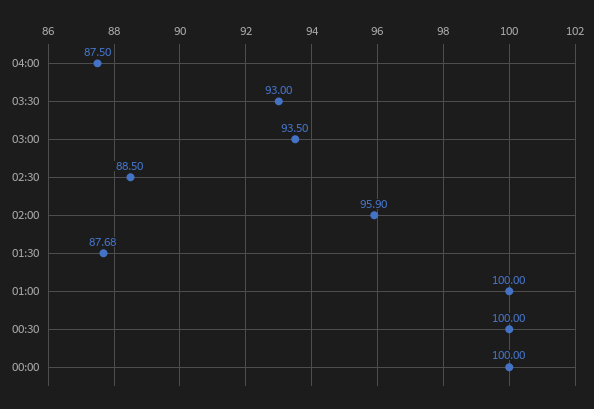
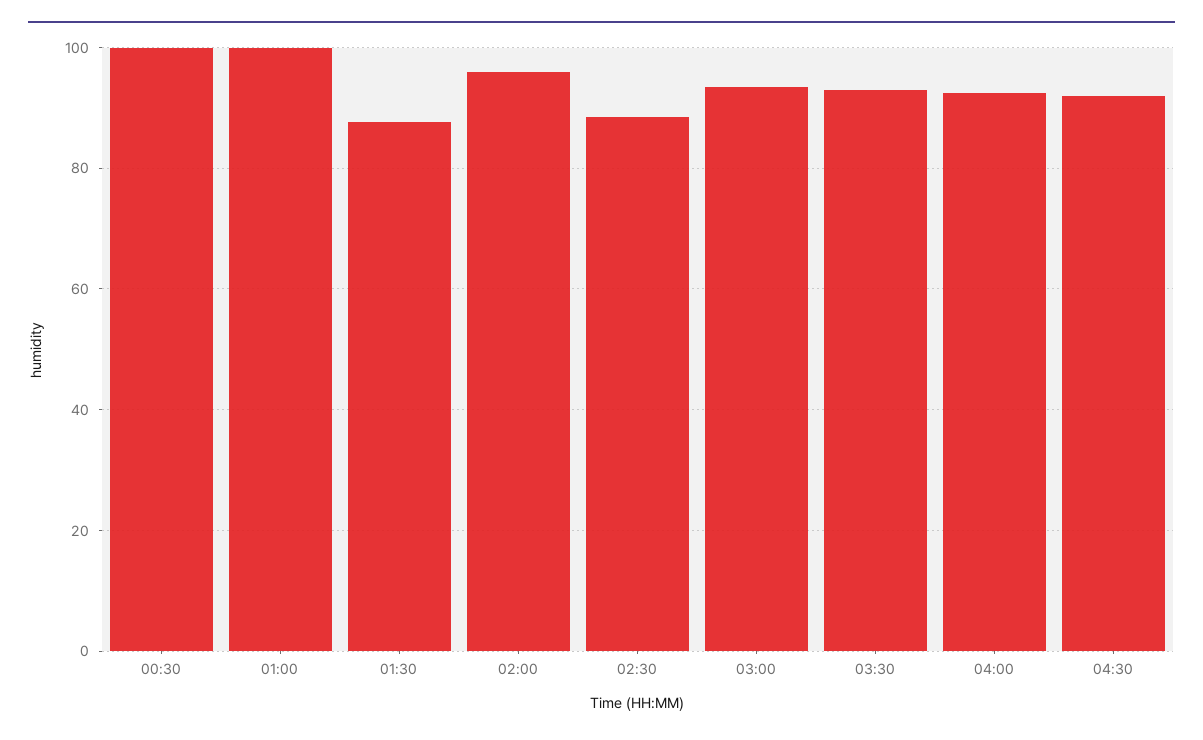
04:00: 87.5 -> 92
00:00: 100 -> none
04:30: none -> 92

